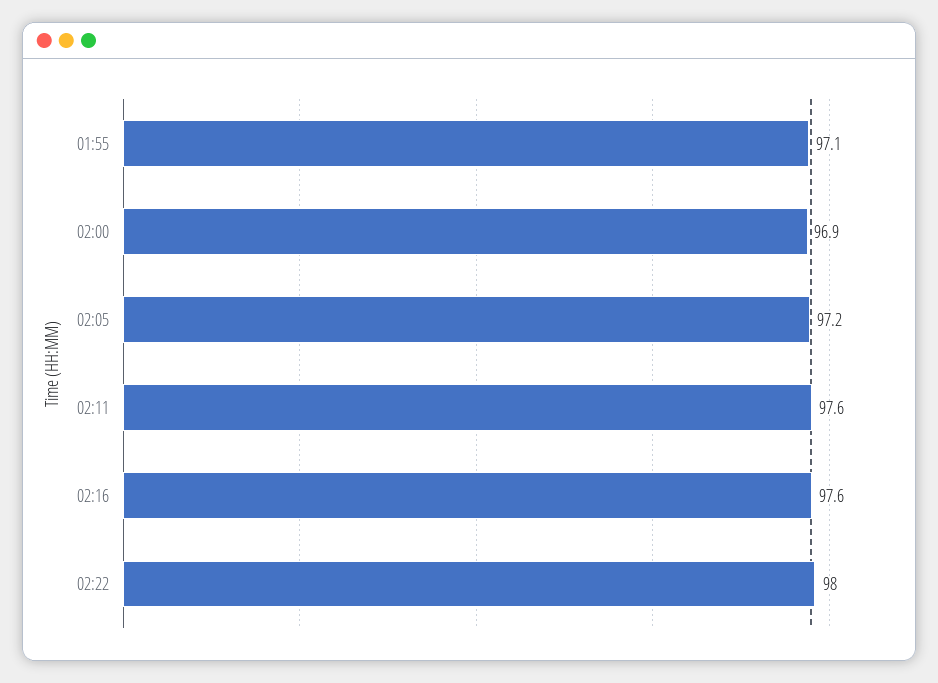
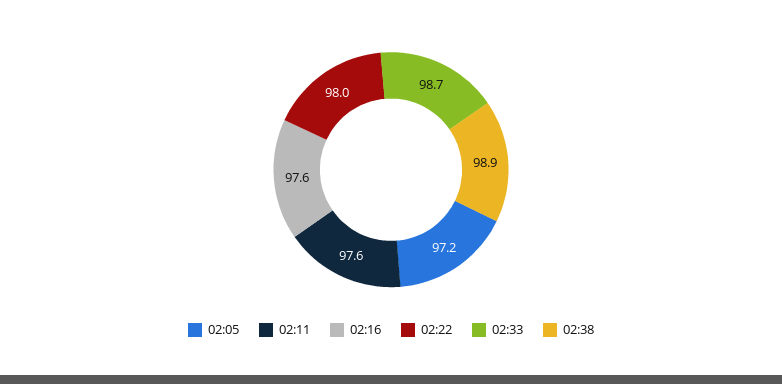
01:55: 97.1 -> none
02:00: 96.9 -> none
02:33: none -> 98.7
02:38: none -> 98.9

